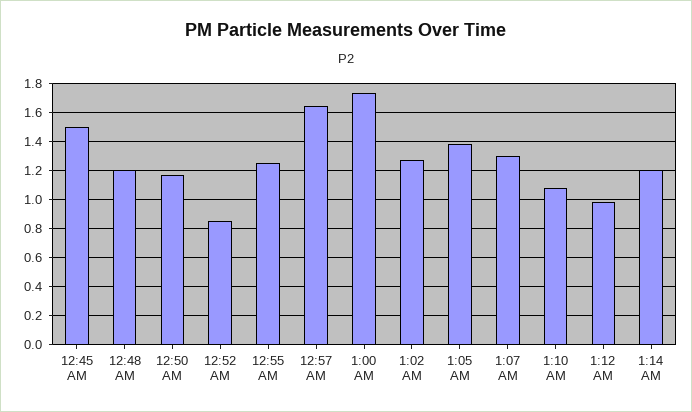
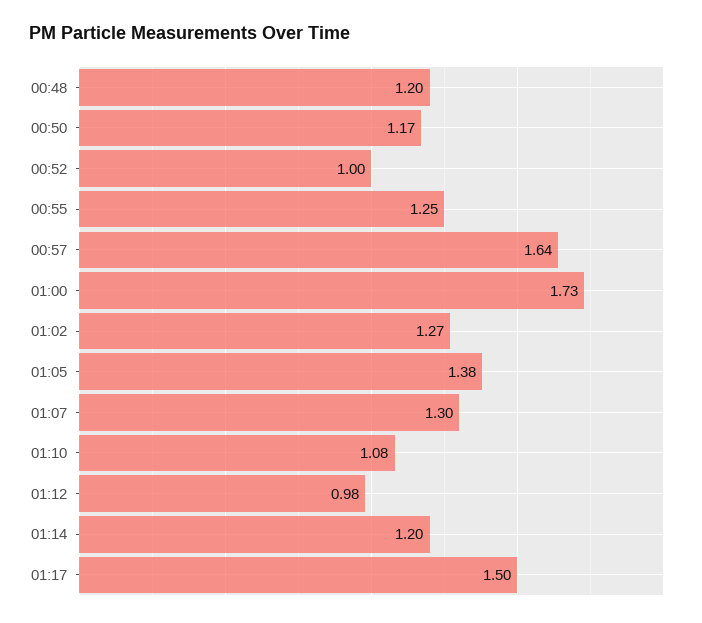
12:45 AM: 1.5 -> none
12:52 AM: 0.85 -> 1
01:17: none -> 1.5

